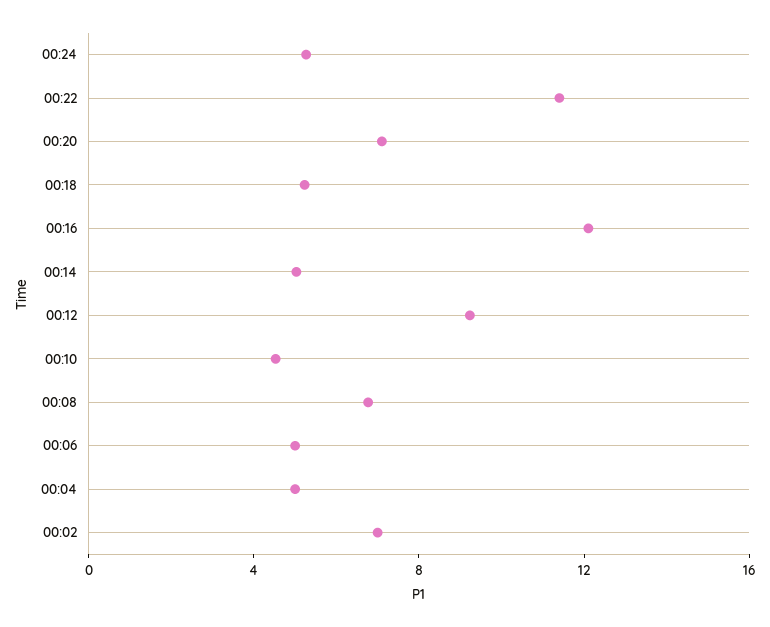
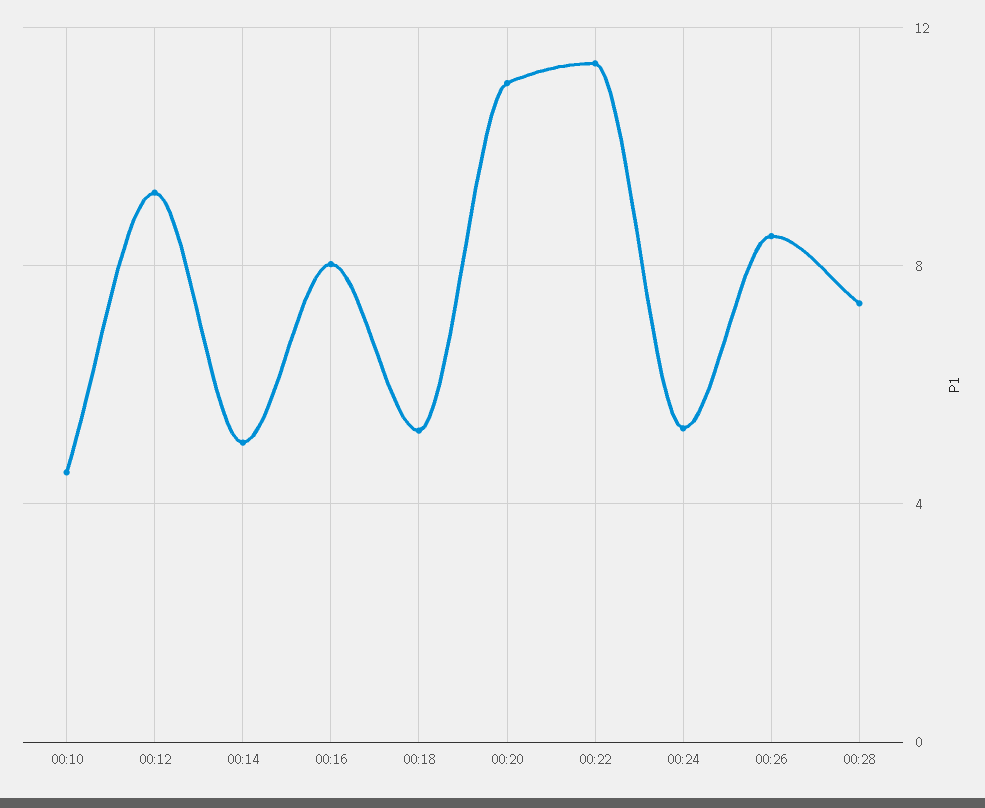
00:20: 7 -> 11
00:16: 12 -> 8
00:08: 7 -> none
00:06: 5 -> none
00:04: 5 -> none
00:02: 7 -> none
00:26: none -> 8.5
00:28: none -> 7.5

